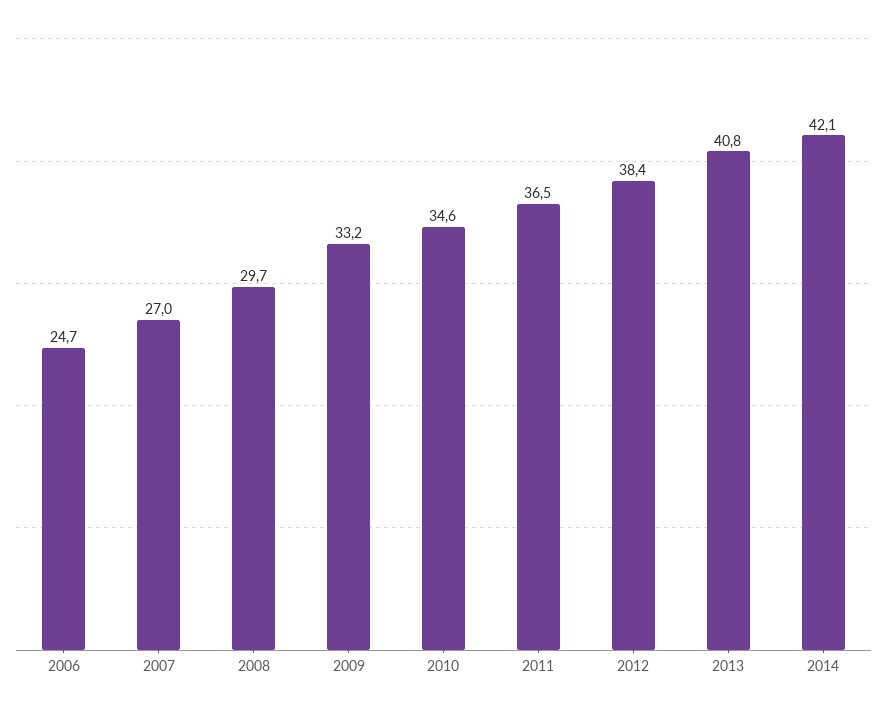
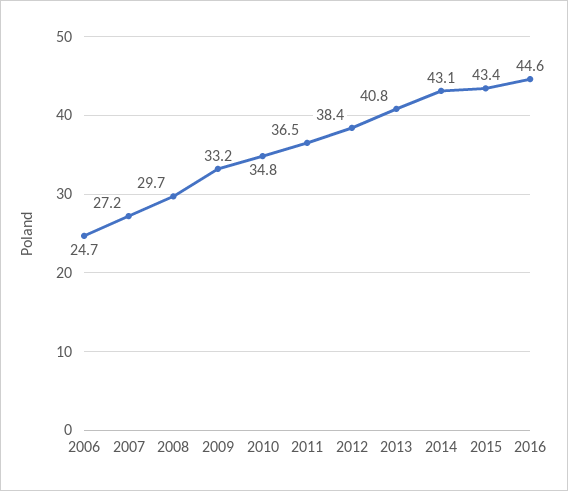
2007: 27 -> 27.2
2010: 34.6 -> 34.8
2014: 42.1 -> 43.1
2015: none -> 43.4
2016: none -> 44.6

